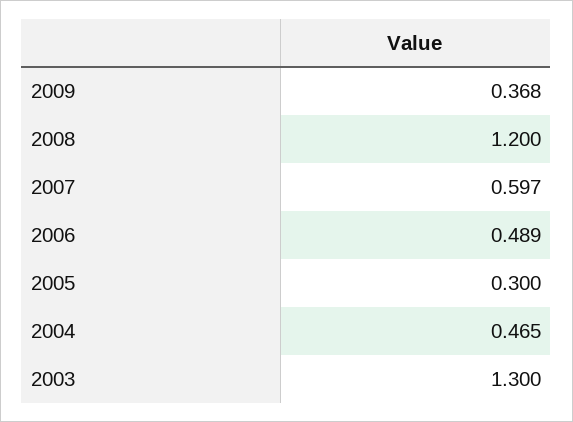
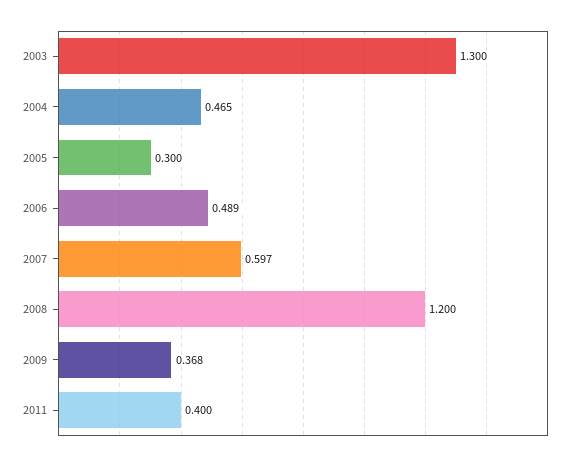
2011: none -> 0.4

